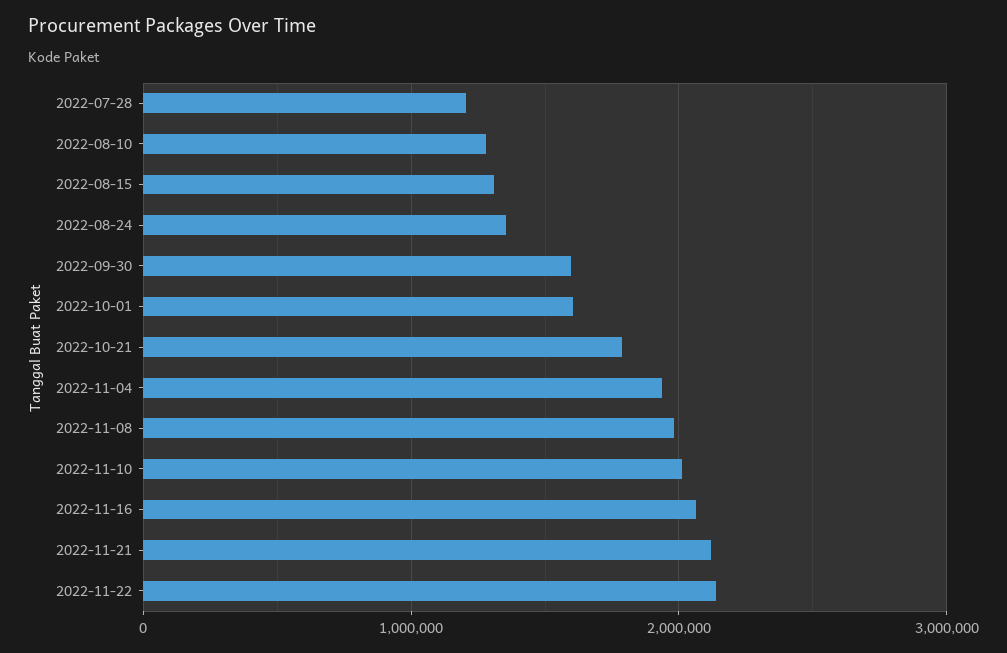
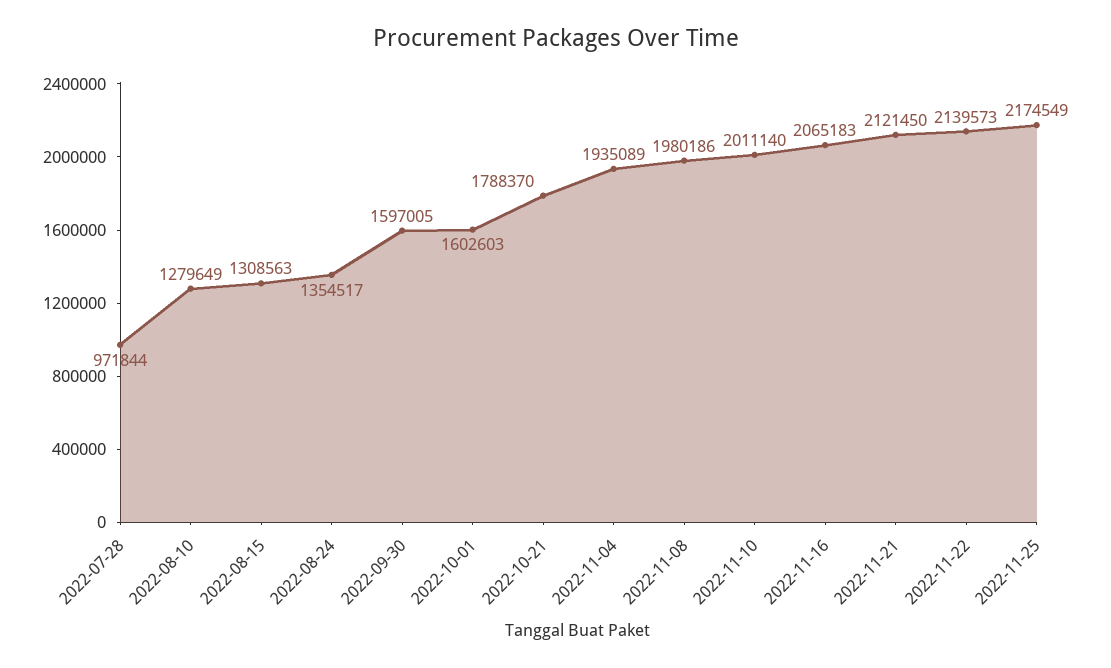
2022-07-28: 1200000 -> 971844
2022-11-25: none -> 2174549

